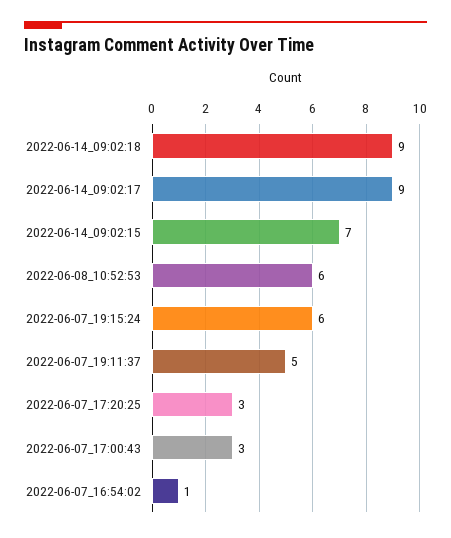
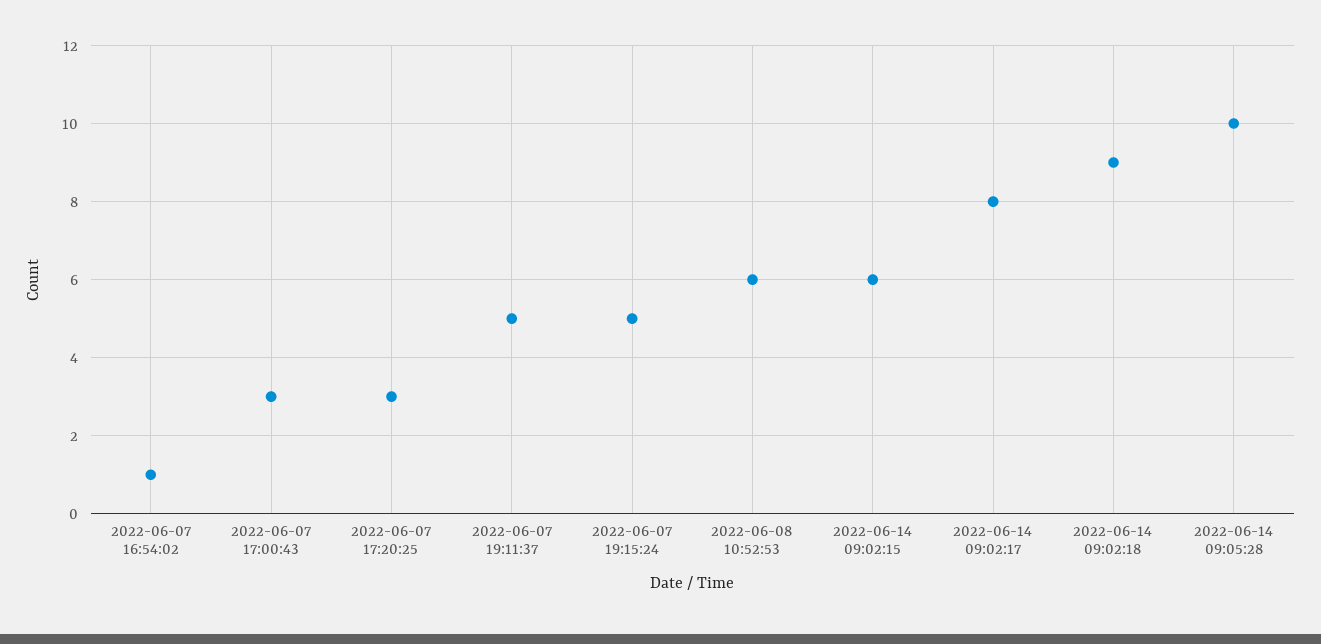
2022-06-14_09:02:17: 9 -> 8
2022-06-14_09:02:15: 7 -> 6
2022-06-07_19:15:24: 6 -> 5
2022-06-14 09:05:28: none -> 10

